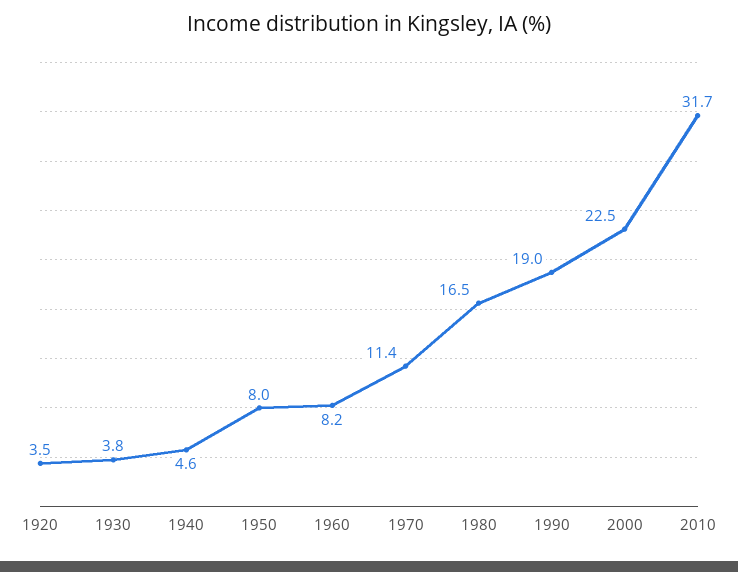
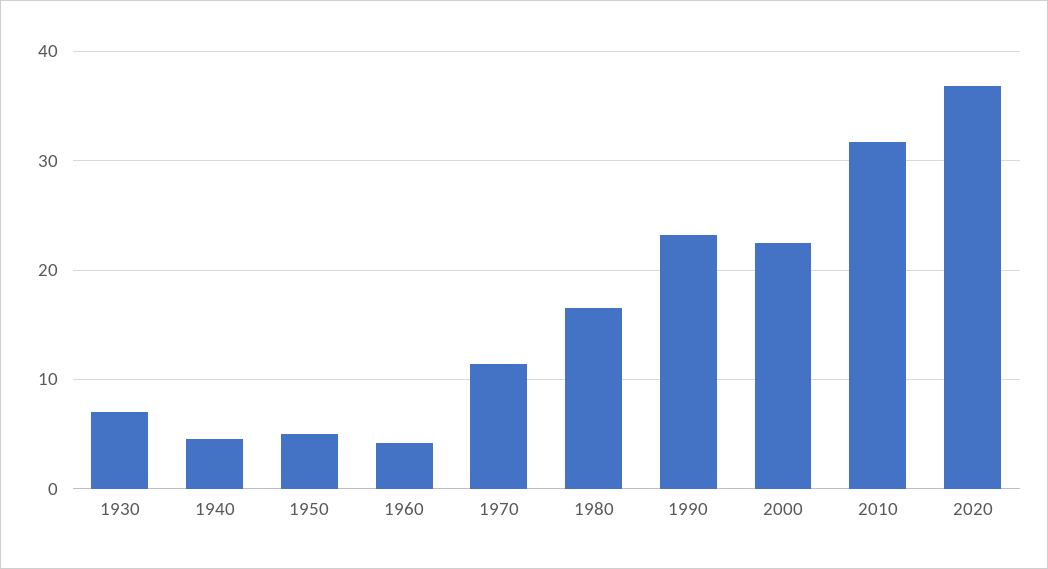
1920: 3.5 -> none
1930: 3.8 -> 7
1950: 8 -> 5
1960: 8.2 -> 4
1990: 19 -> 23
2020: none -> 37

